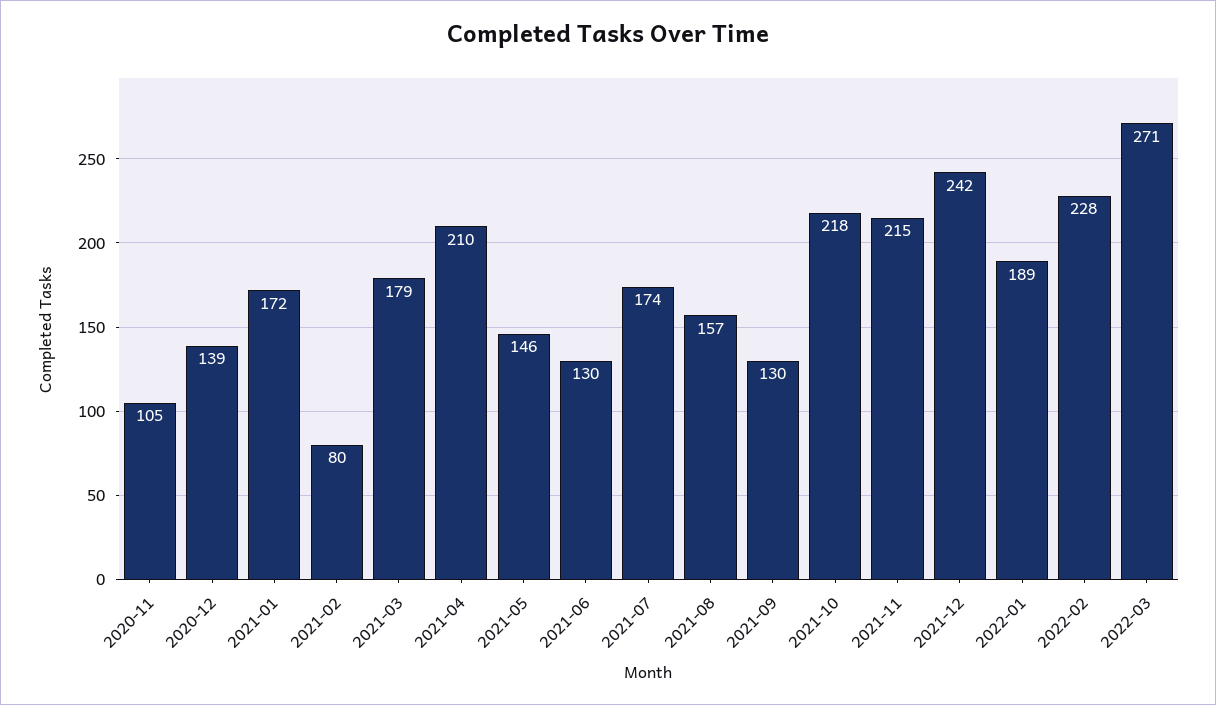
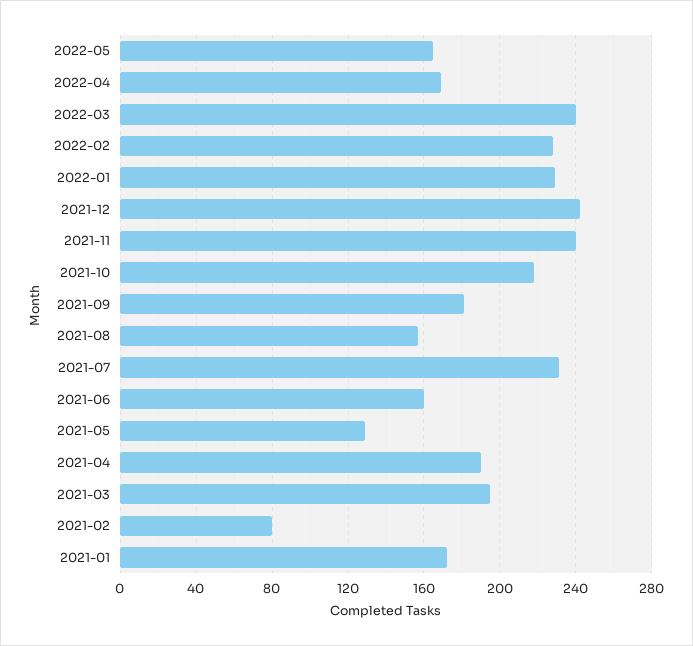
2020-11: 105 -> none
2020-12: 139 -> none
2021-03: 179 -> 195
2021-04: 210 -> 190
2021-05: 146 -> 130
2021-06: 130 -> 160
2021-07: 174 -> 230
2021-09: 130 -> 180
2021-11: 215 -> 240
2022-01: 189 -> 230
2022-03: 271 -> 240
2022-05: none -> 165
2022-04: none -> 170

